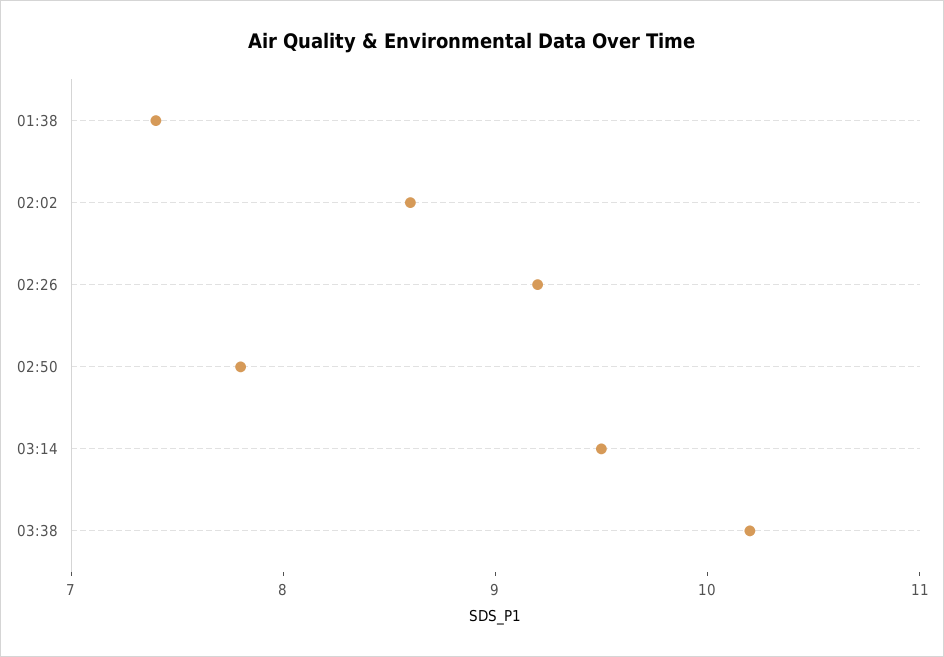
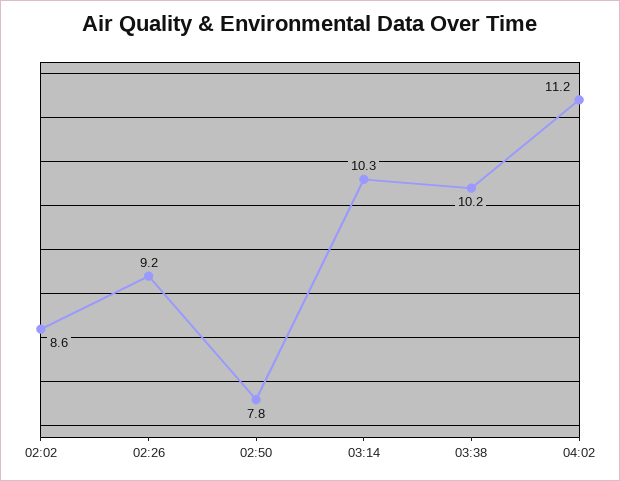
01:38: 7.4 -> none
03:14: 9.5 -> 10.3
04:02: none -> 11.2

